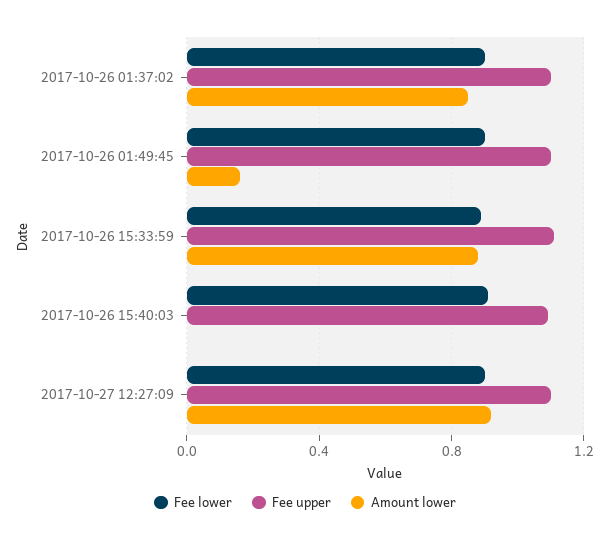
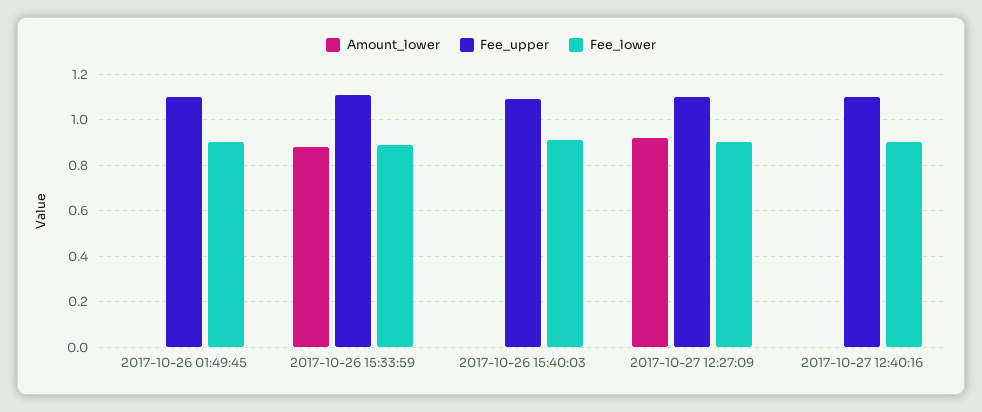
Fee lower, 2017-10-26 01:37:02: 0.9 -> none
Fee upper, 2017-10-26 01:37:02: 1.1 -> none
Amount lower, 2017-10-26 01:37:02: 0.85 -> none
Amount lower, 2017-10-26 01:49:45: 0.15 -> 0
Amount lower, 2017-10-27 12:40:16: none -> 0
Fee upper, 2017-10-27 12:40:16: none -> 1.1
Fee lower, 2017-10-27 12:40:16: none -> 0.9

